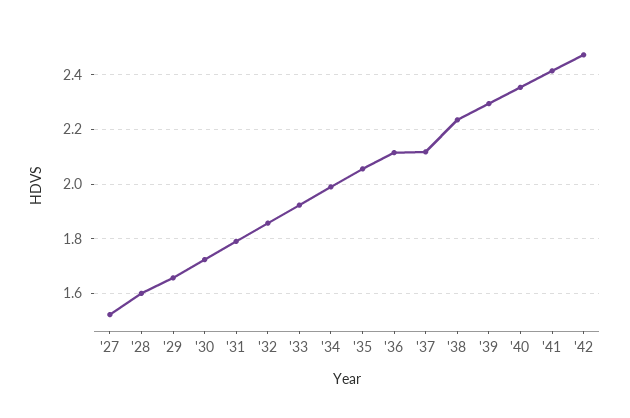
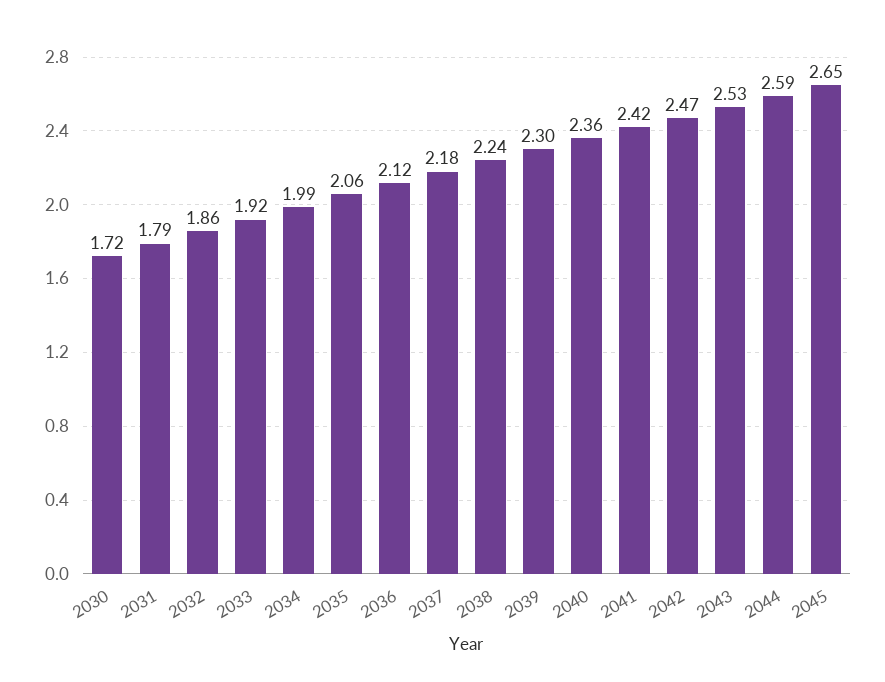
'27: 1.525 -> none
'28: 1.6 -> none
'29: 1.65 -> none
'37: 2.125 -> 2.18
2043: none -> 2.53
2044: none -> 2.59
2045: none -> 2.65

